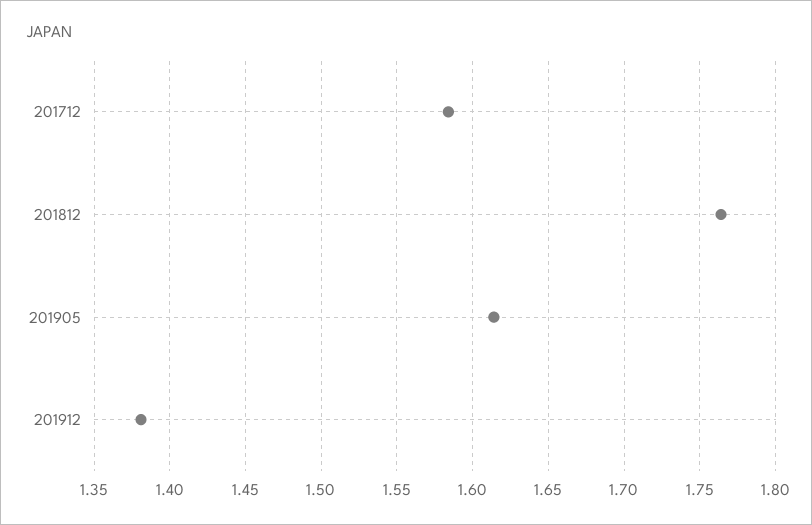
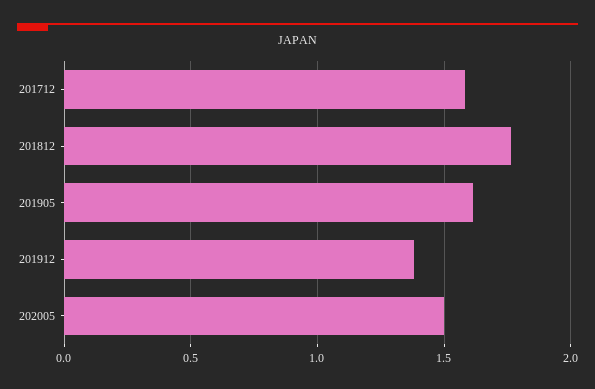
202005: none -> 1.5

